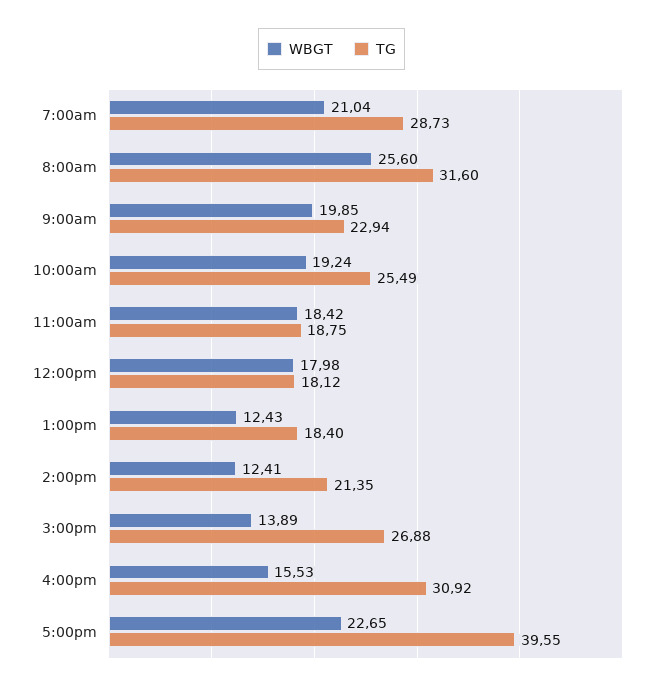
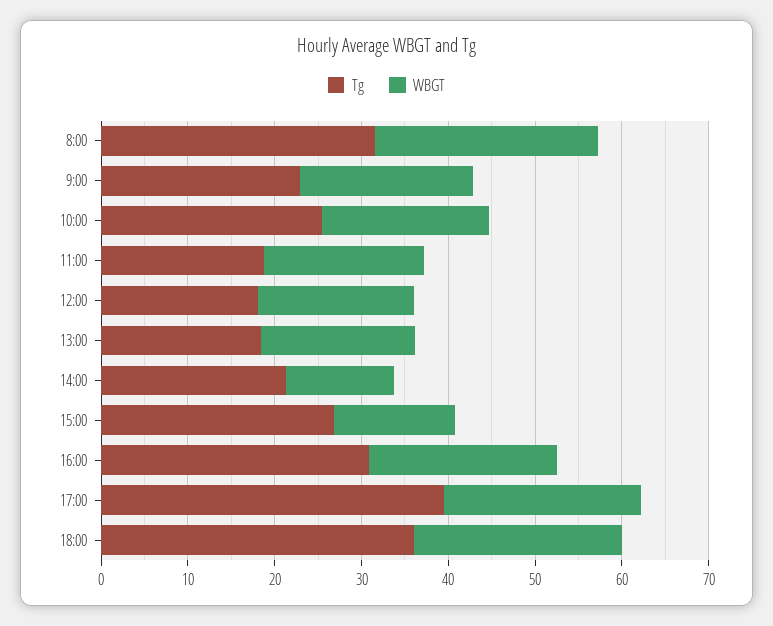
WBGT, 7:00am: 21.04 -> none
TG, 7:00am: 28.73 -> none
WBGT, 1:00pm: 12.43 -> 18
WBGT, 4:00pm: 15.53 -> 22
TG, 18:00: none -> 36
WBGT, 18:00: none -> 24

